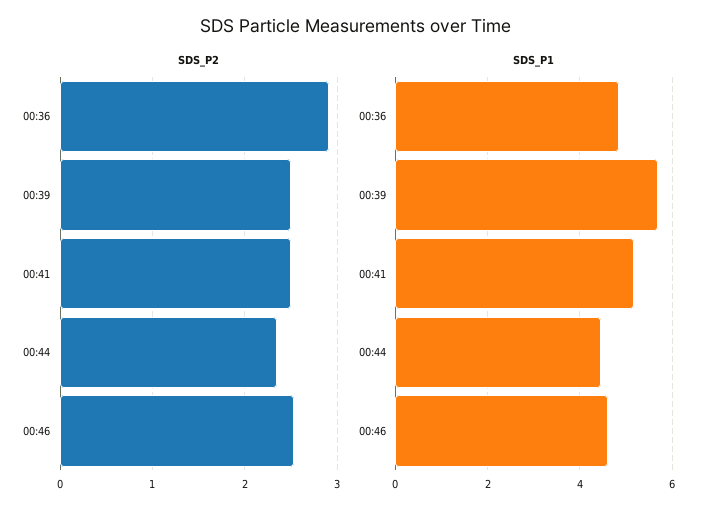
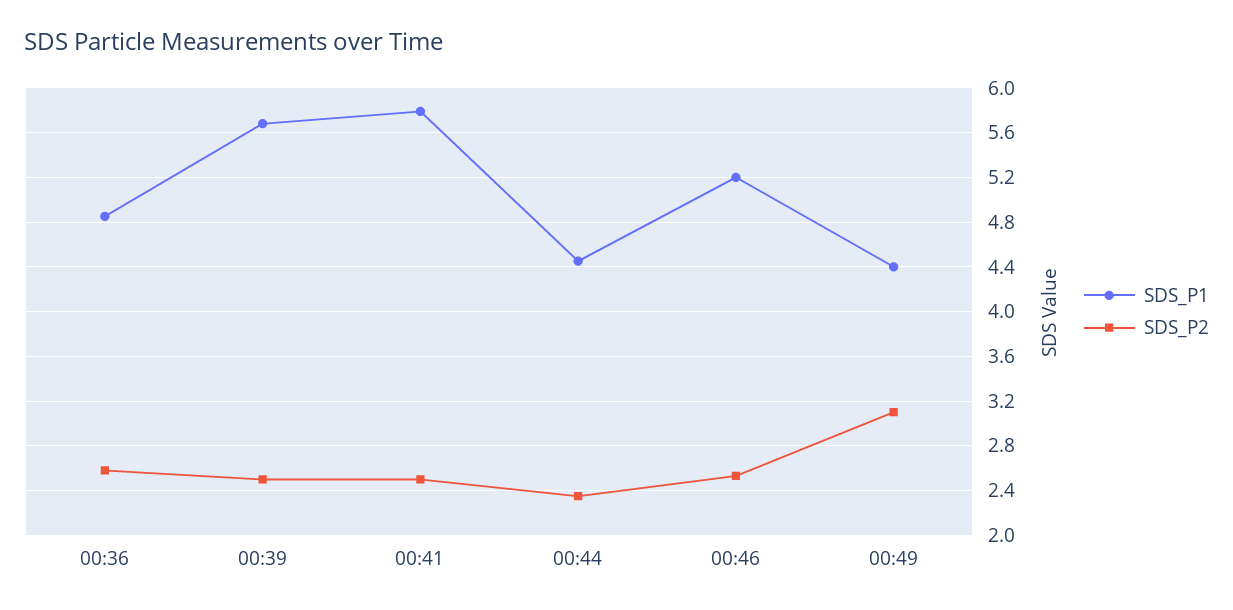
SDS_P2, 00:36: 2.9 -> 2.6
SDS_P1, 00:41: 5.2 -> 5.8
SDS_P1, 00:46: 4.6 -> 5.2
SDS_P1, 00:49: none -> 4.4
SDS_P2, 00:49: none -> 3.1

